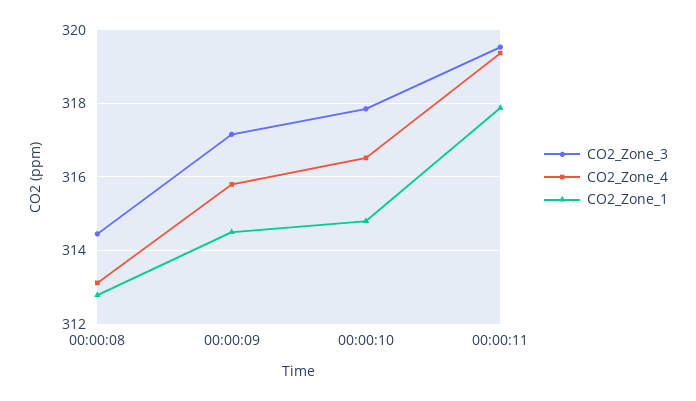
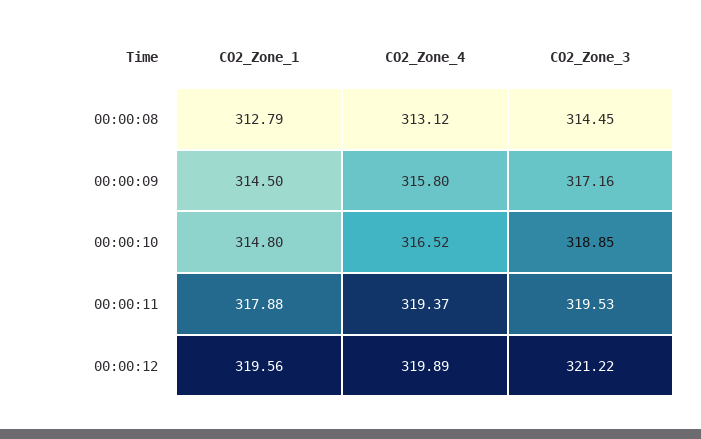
CO2_Zone_3, 00:00:10: 317.8 -> 318.85
CO2_Zone_1, 00:00:12: none -> 319.56
CO2_Zone_4, 00:00:12: none -> 319.89
CO2_Zone_3, 00:00:12: none -> 321.22

